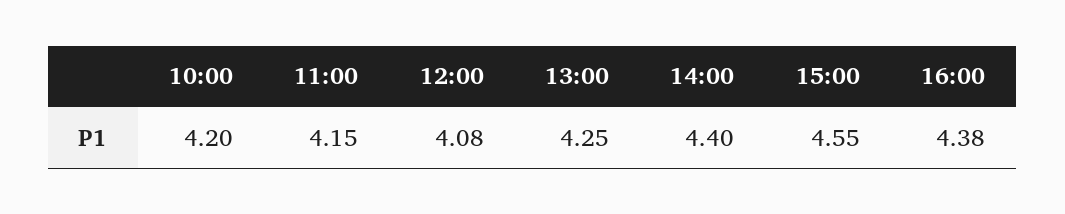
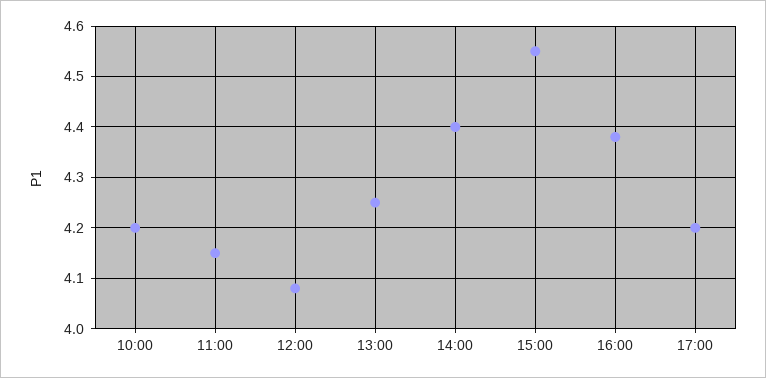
17:00: none -> 4.2

